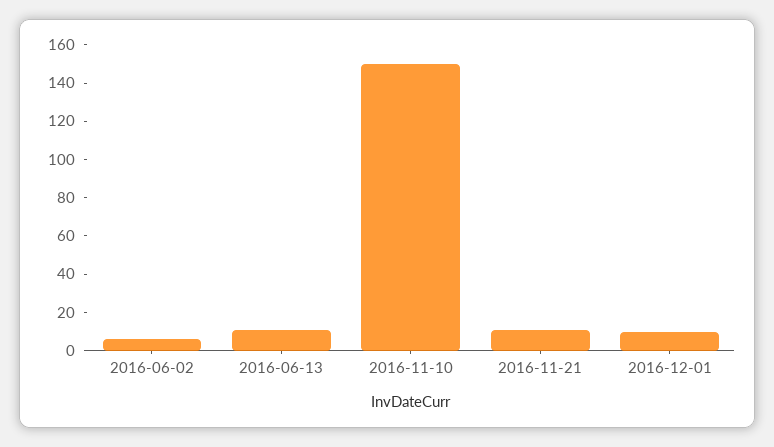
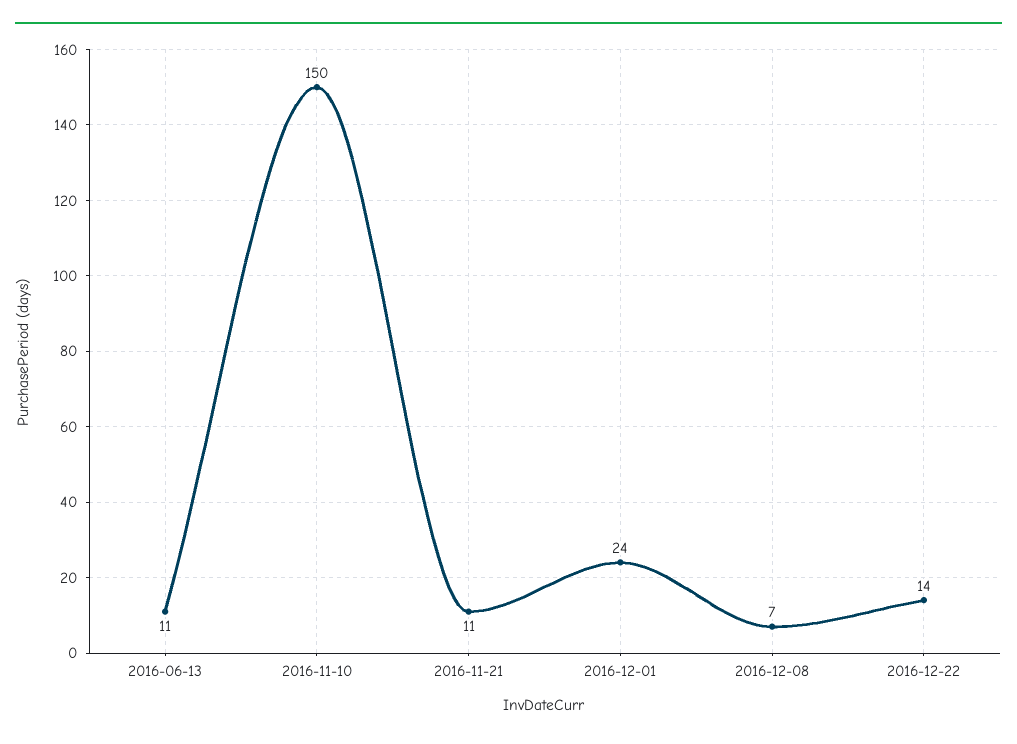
2016-06-02: 5 -> none
2016-12-01: 10 -> 24
2016-12-08: none -> 7
2016-12-22: none -> 14

